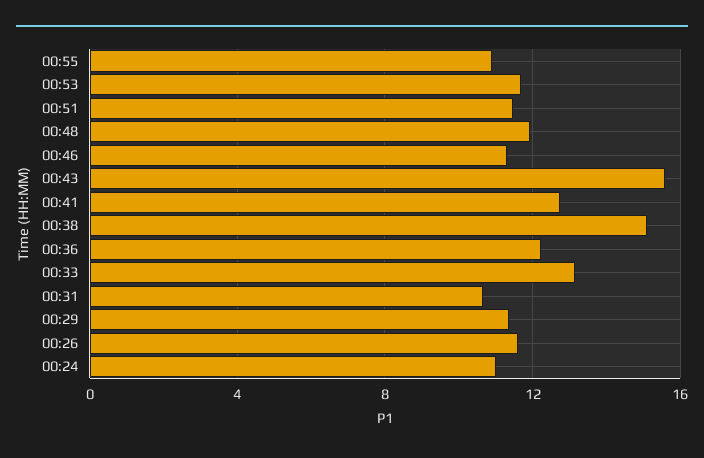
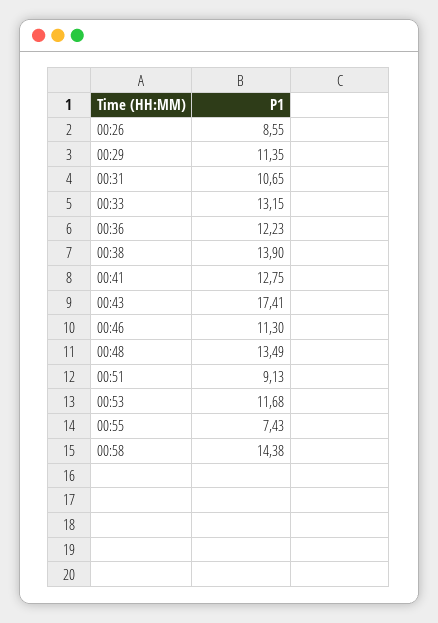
00:55: 11 -> 7.43
00:51: 11.5 -> 9.13
00:48: 12 -> 13.49
00:43: 15.5 -> 17.41
00:38: 15 -> 13.9
00:26: 11.5 -> 8.55
00:24: 11 -> none
00:58: none -> 14.38

